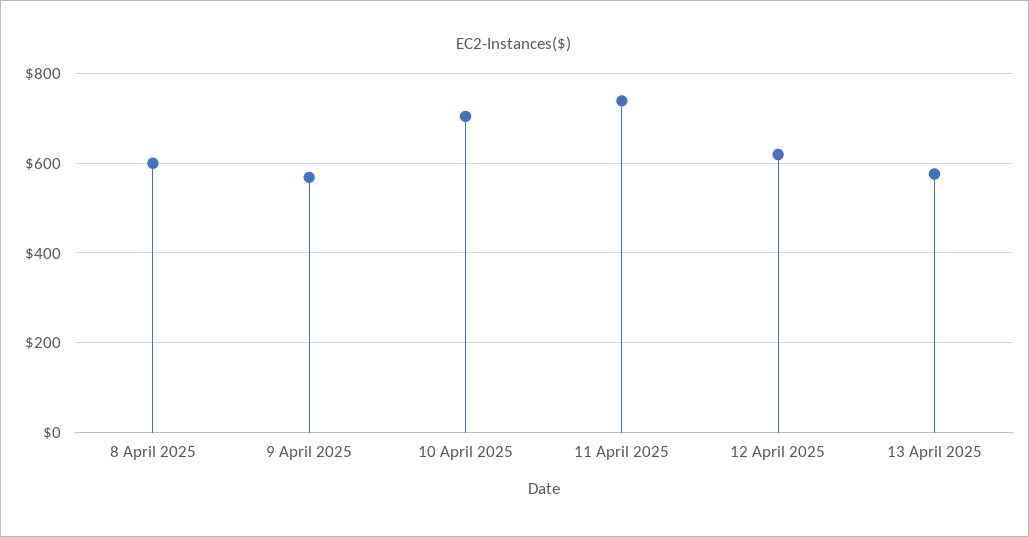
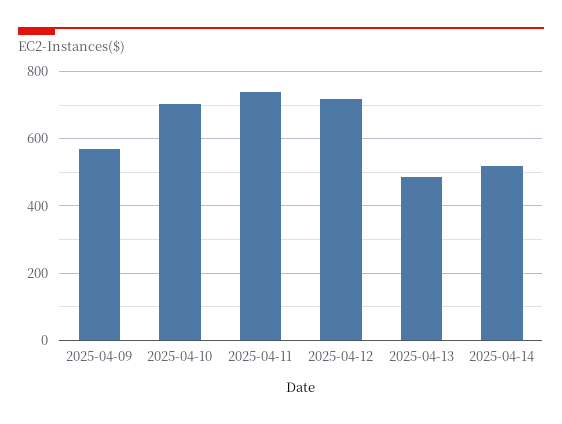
8 April 2025: 600 -> none
12 April 2025: 620 -> 720
13 April 2025: 580 -> 480
2025-04-14: none -> 520

